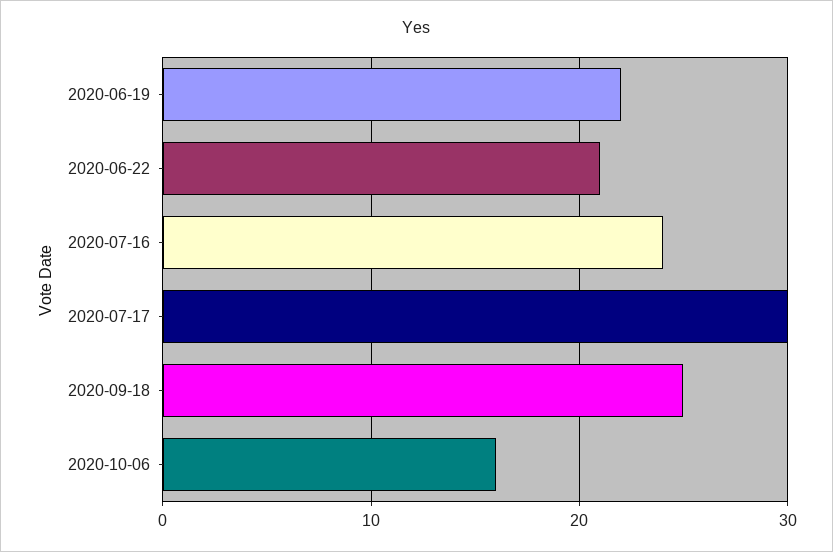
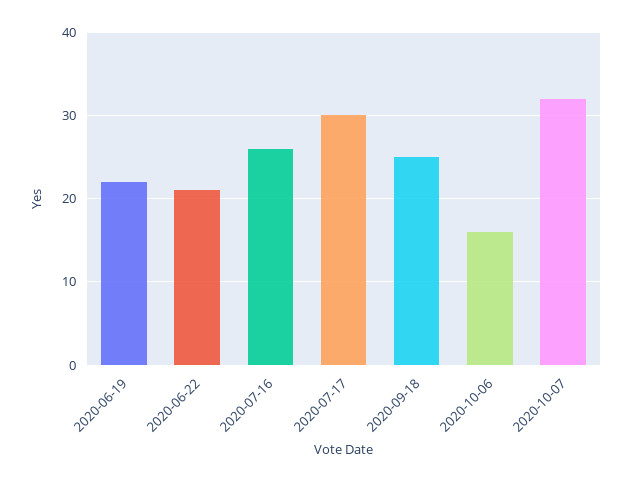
2020-07-16: 24 -> 26
2020-10-07: none -> 32

